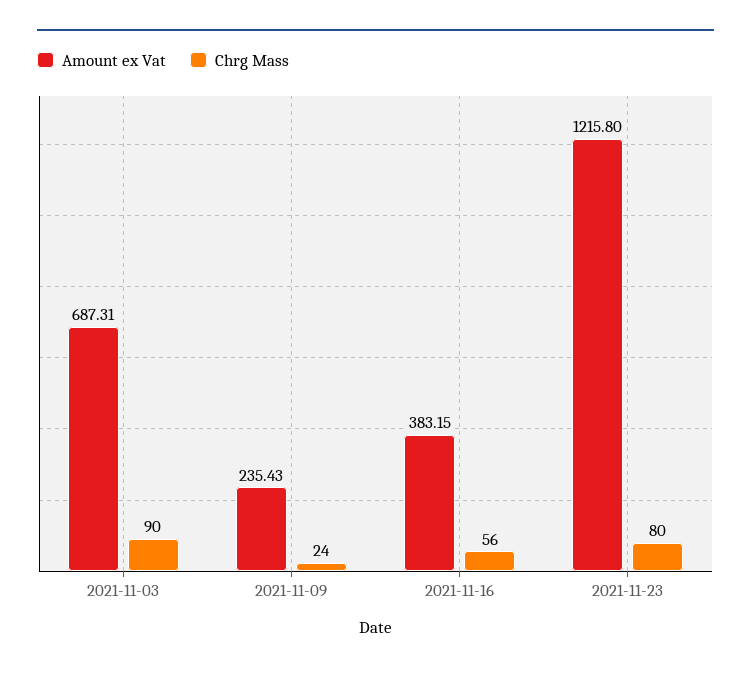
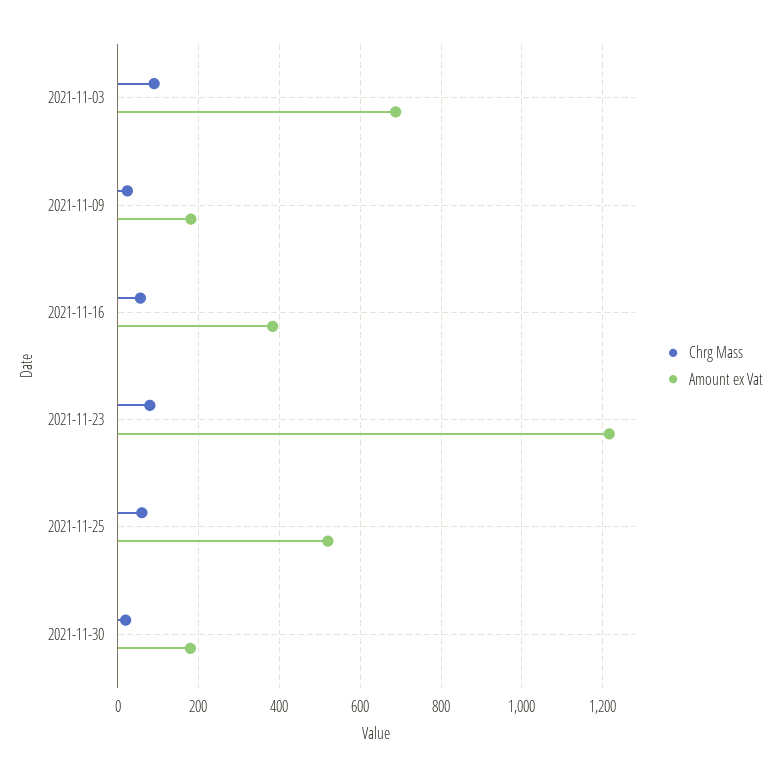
Amount ex Vat, 2021-11-09: 235.43 -> 180
Chrg Mass, 2021-11-25: none -> 60
Amount ex Vat, 2021-11-25: none -> 520
Chrg Mass, 2021-11-30: none -> 20
Amount ex Vat, 2021-11-30: none -> 180

